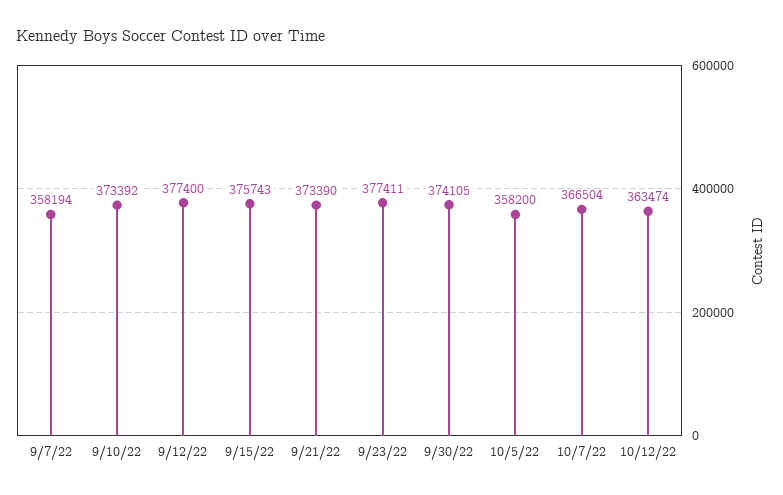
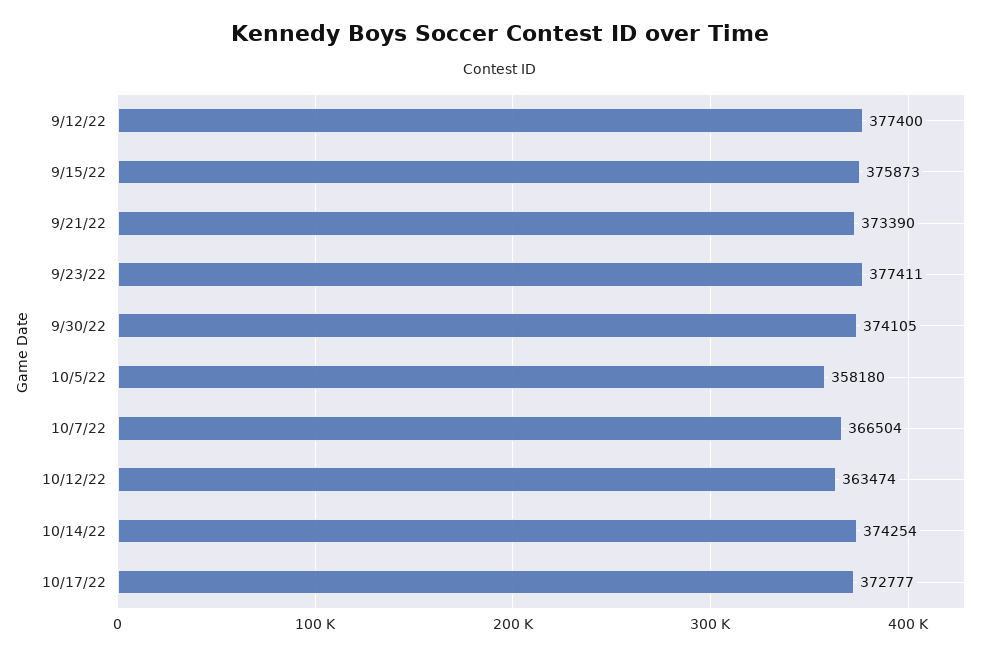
9/7/22: 358194 -> none
9/10/22: 373392 -> none
9/15/22: 375743 -> 375873
10/5/22: 358200 -> 358180
10/14/22: none -> 374254
10/17/22: none -> 372777

